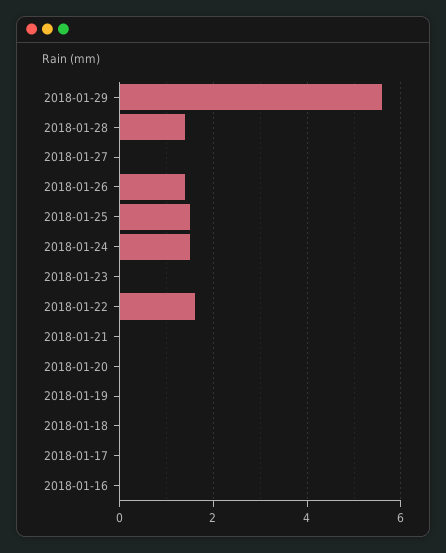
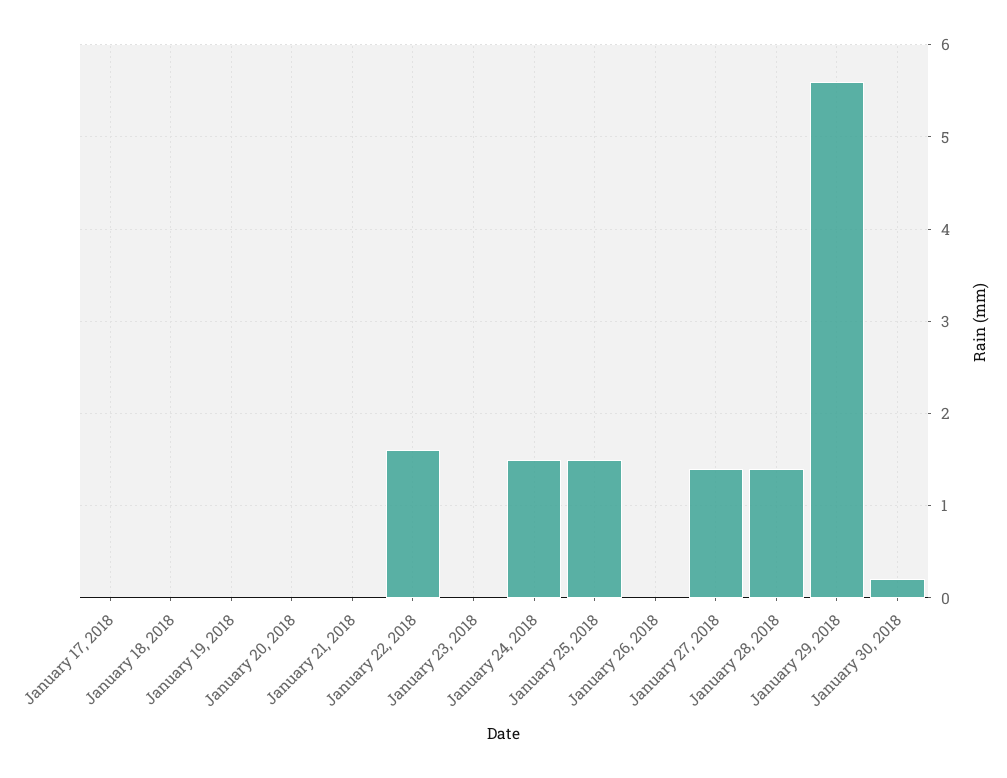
2018-01-27: 0 -> 1.4
2018-01-26: 1.5 -> 0
2018-01-16: 0 -> none
January 30, 2018: none -> 0.2

